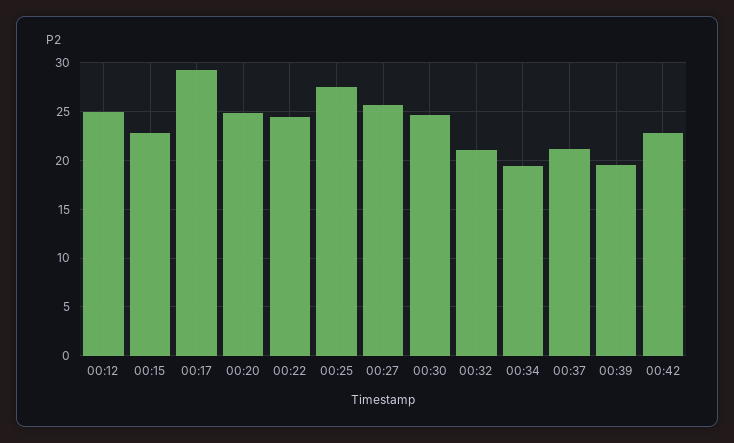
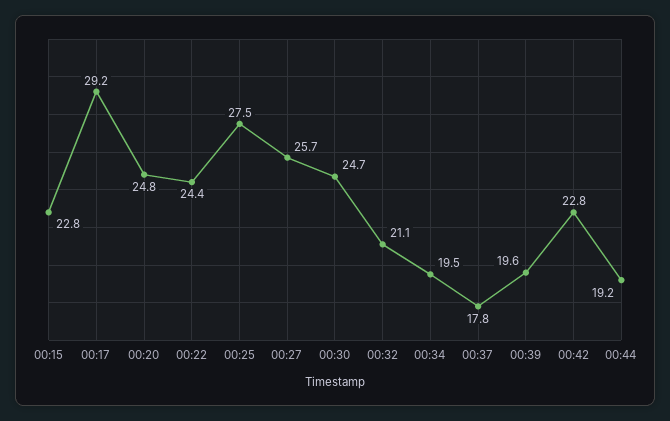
00:12: 25 -> none
00:37: 21 -> 17.8
00:44: none -> 19.2

